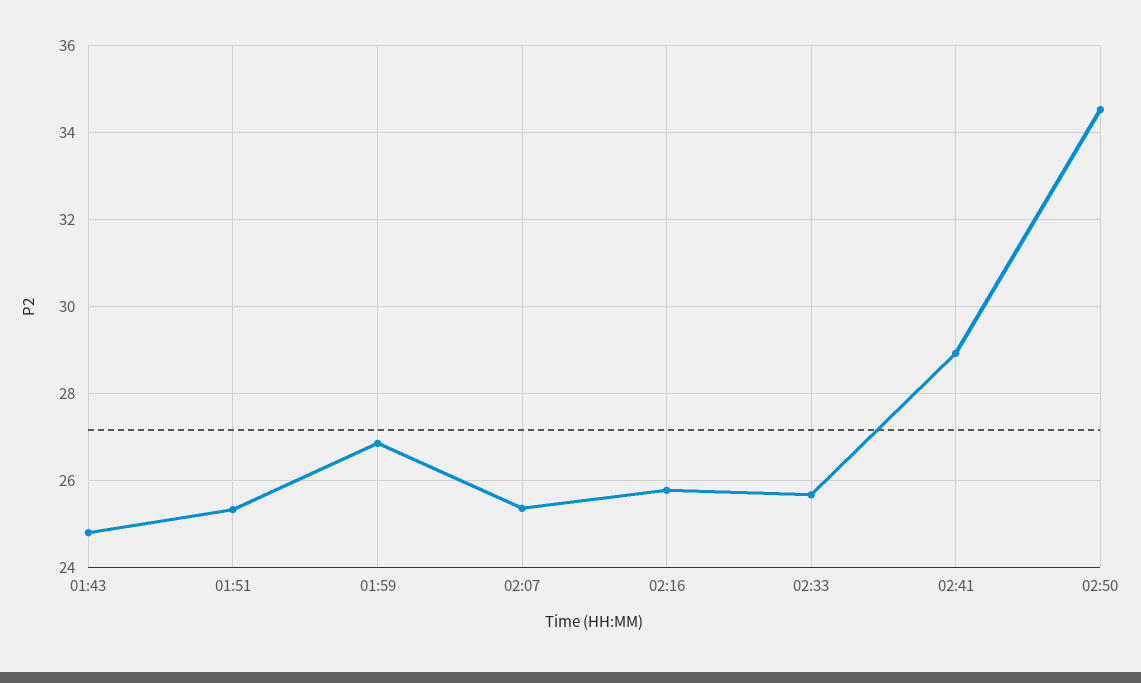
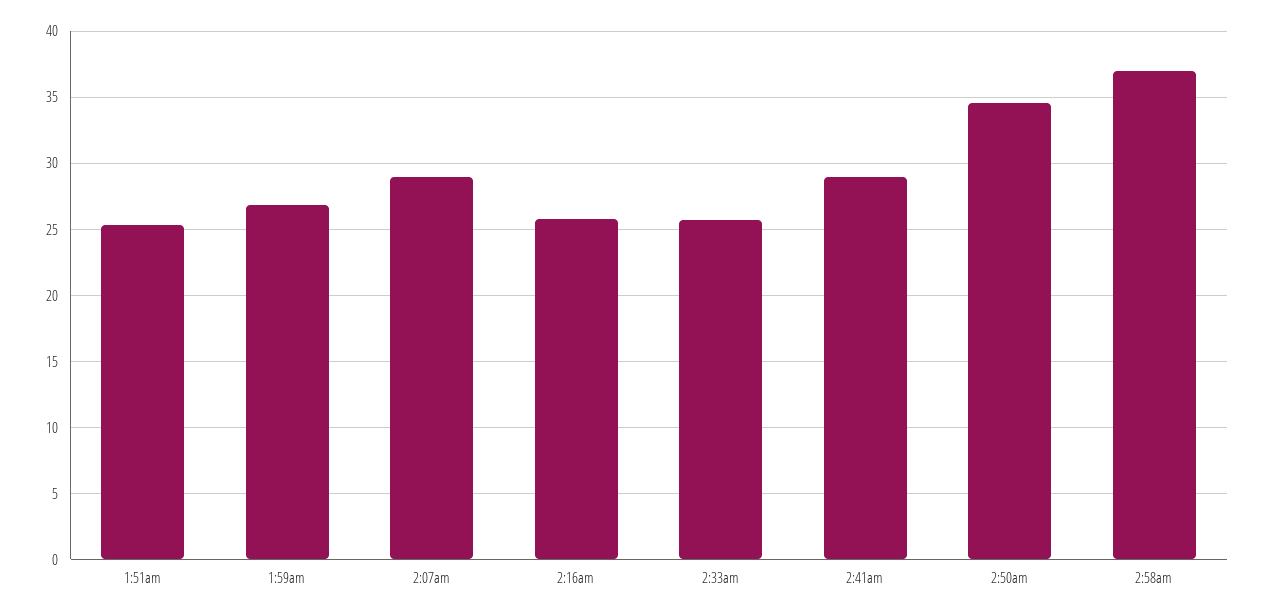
01:43: 24.8 -> none
02:07: 25.4 -> 29
2:58am: none -> 37

